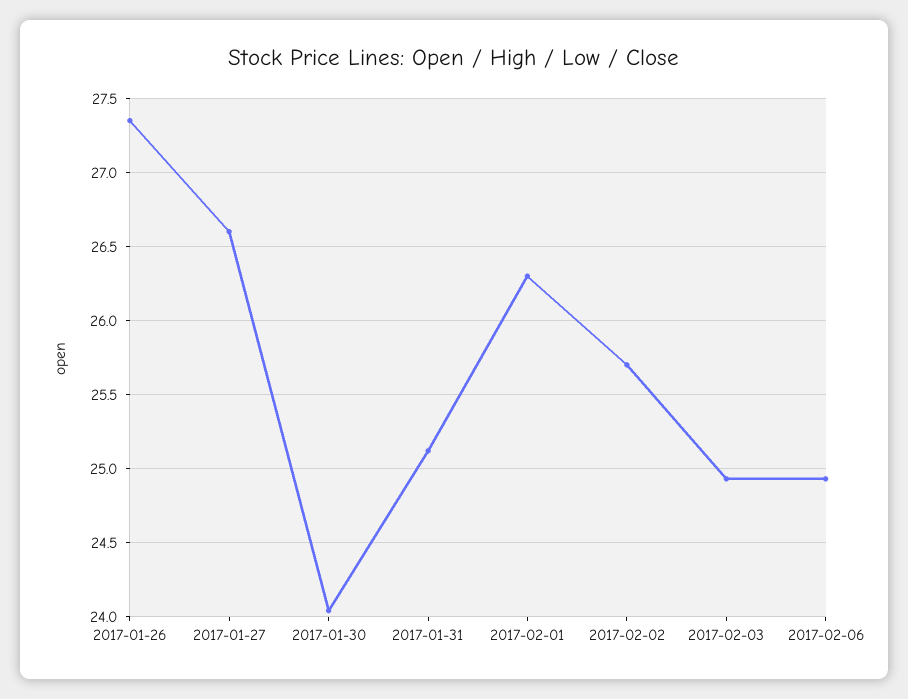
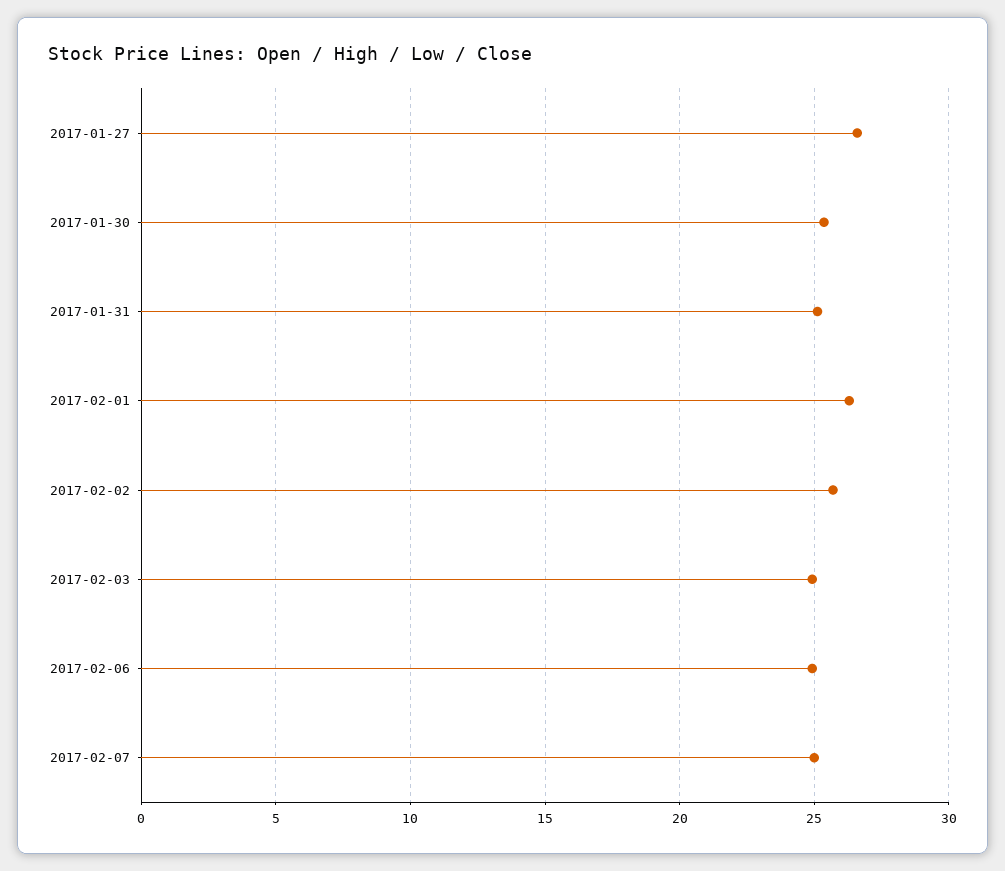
2017-01-26: 27.35 -> none
2017-01-30: 24.05 -> 25.5
2017-02-07: none -> 25

